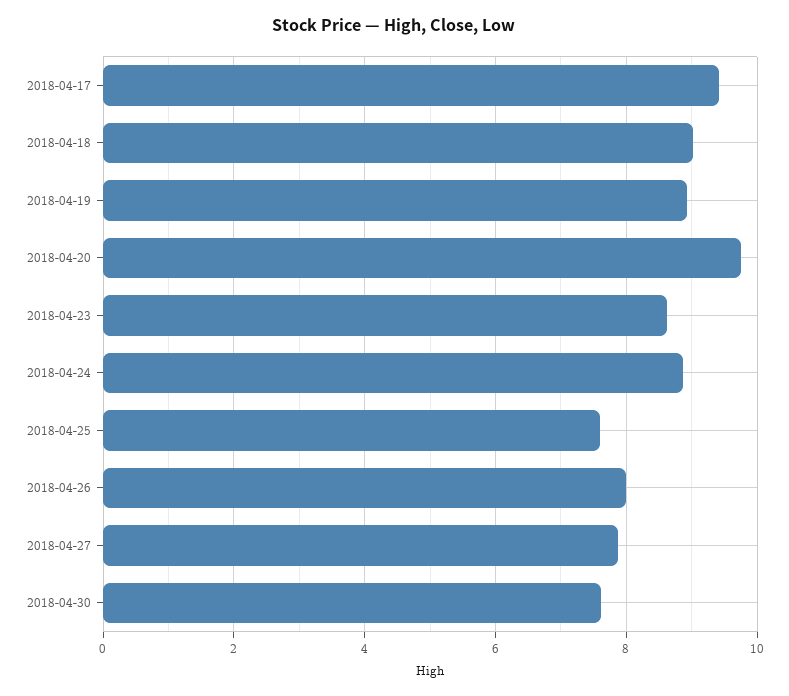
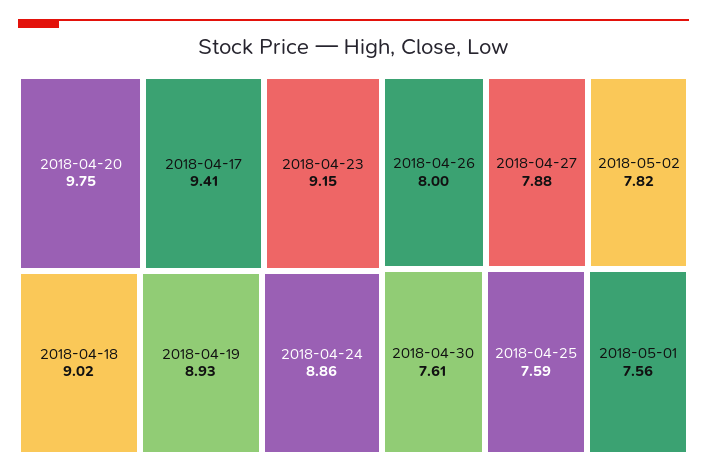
2018-04-23: 8.6 -> 9.15
2018-05-02: none -> 7.82
2018-05-01: none -> 7.56

